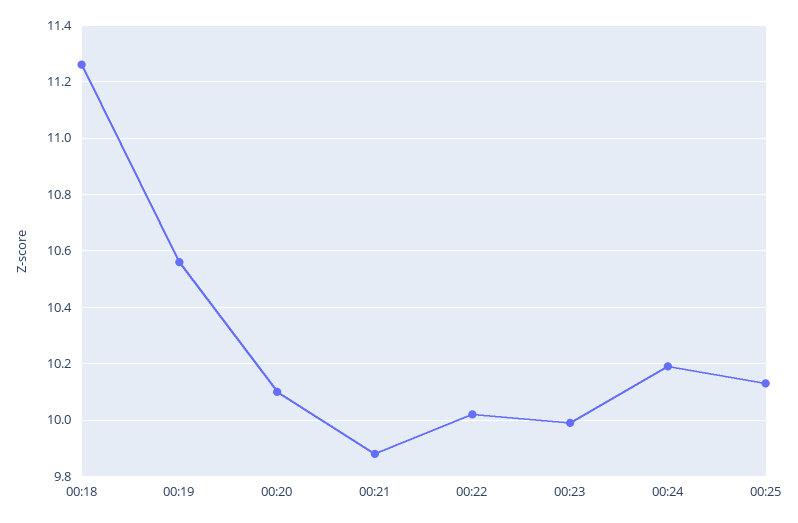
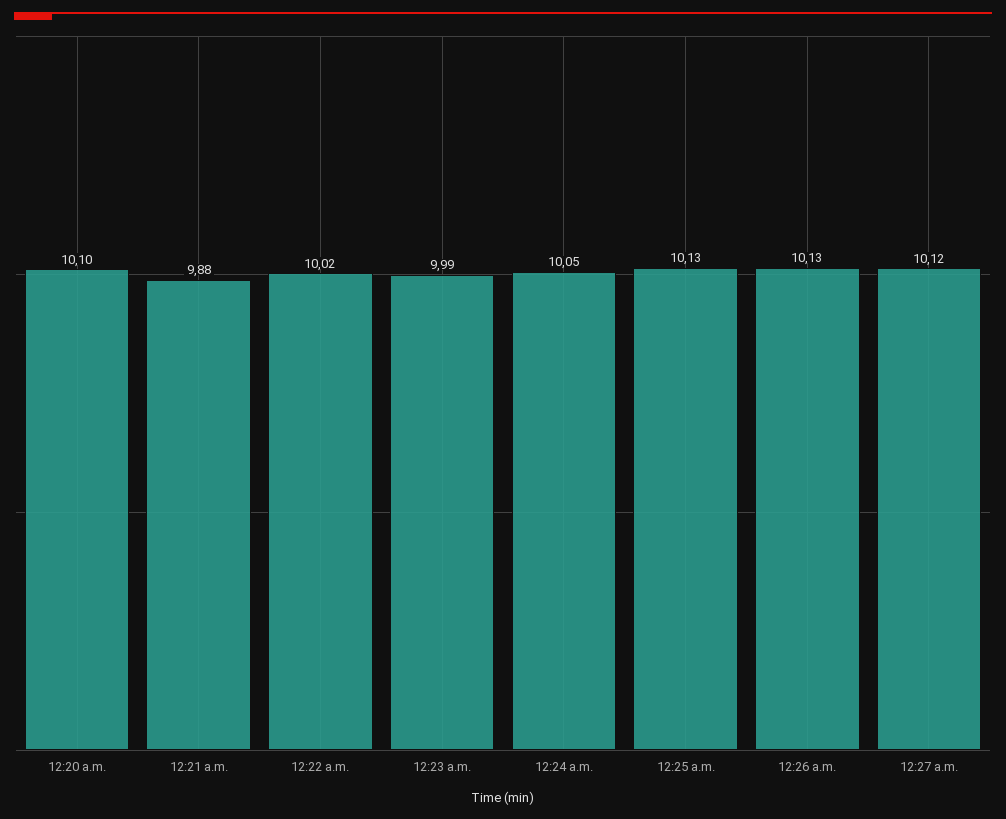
00:18: 11.25 -> none
00:19: 10.55 -> none
00:24: 10.2 -> 10.05
12:26 a.m.: none -> 10.13
12:27 a.m.: none -> 10.12

